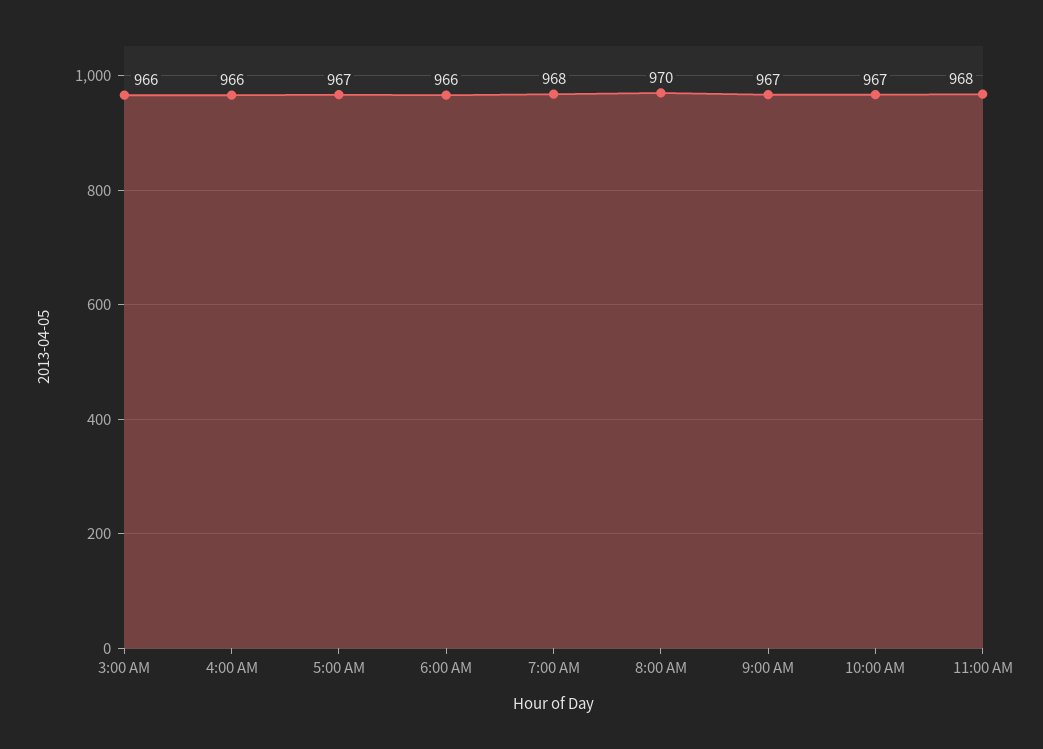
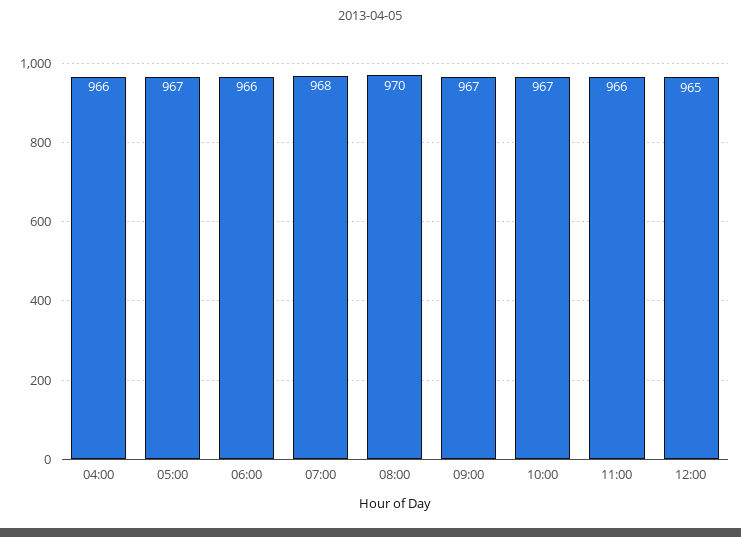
3:00 AM: 966 -> none
11:00 AM: 968 -> 966
12:00: none -> 965

